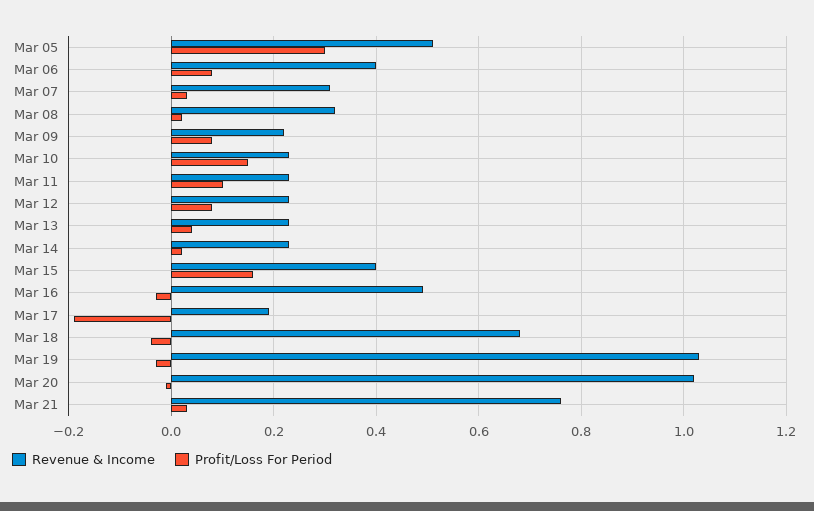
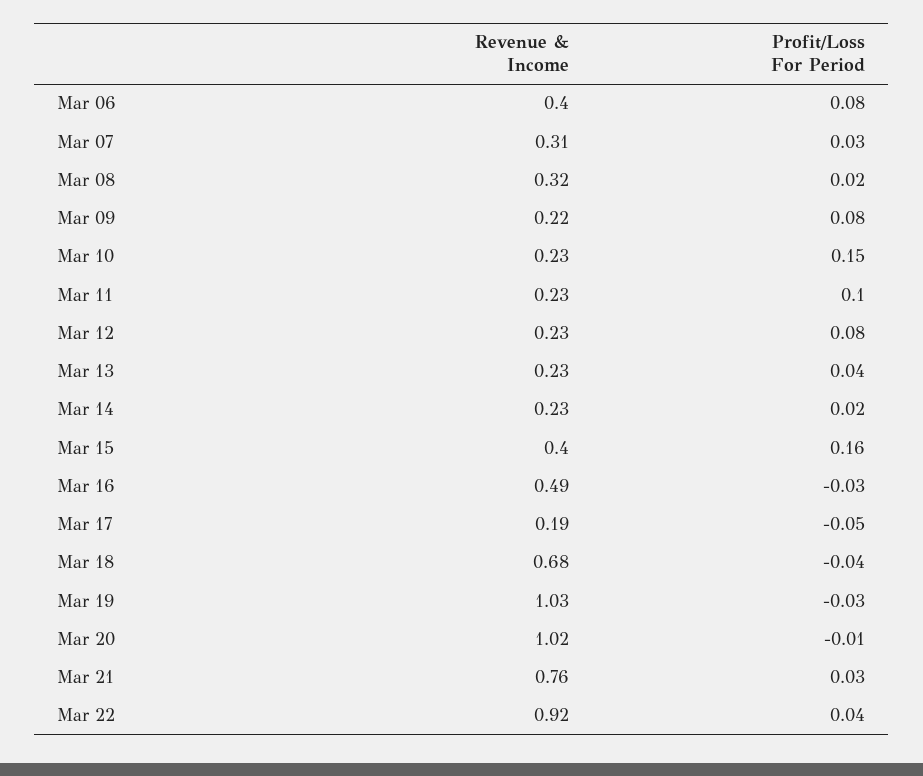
Revenue & Income, Mar 05: 0.5 -> none
Profit/Loss For Period, Mar 05: 0.3 -> none
Profit/Loss For Period, Mar 17: -0.2 -> -0.05
Revenue & Income, Mar 22: none -> 0.92
Profit/Loss For Period, Mar 22: none -> 0.04

